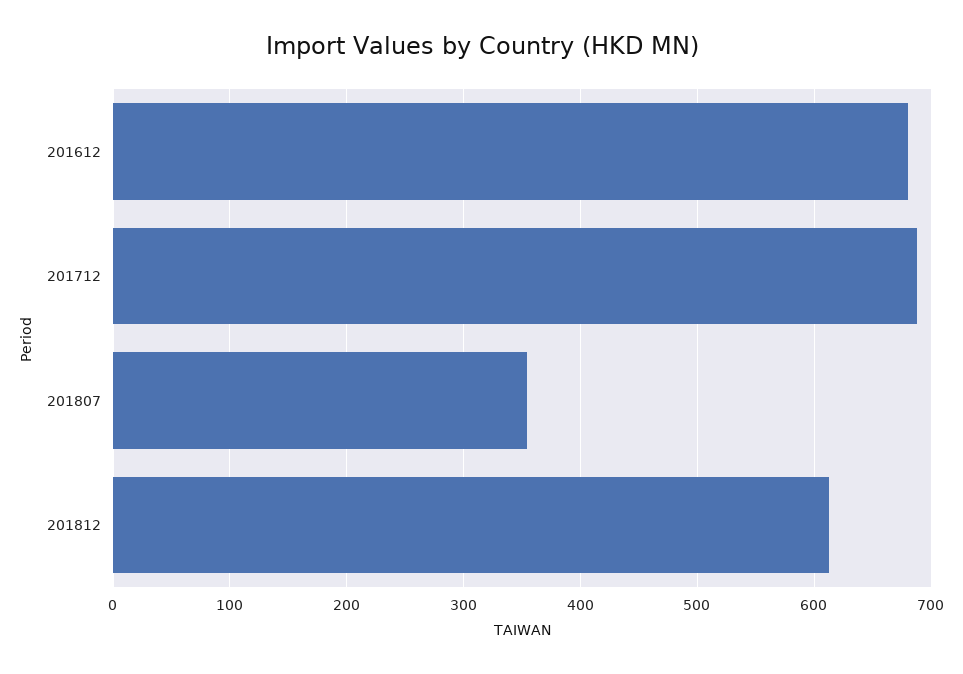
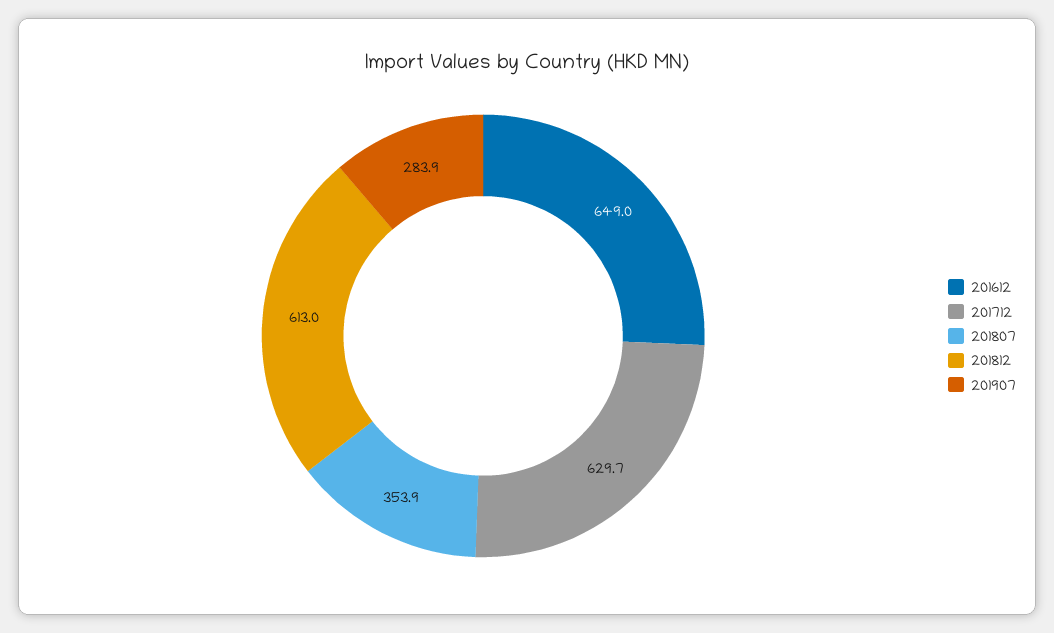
201612: 680 -> 649
201712: 690 -> 629.7
201907: none -> 283.9

